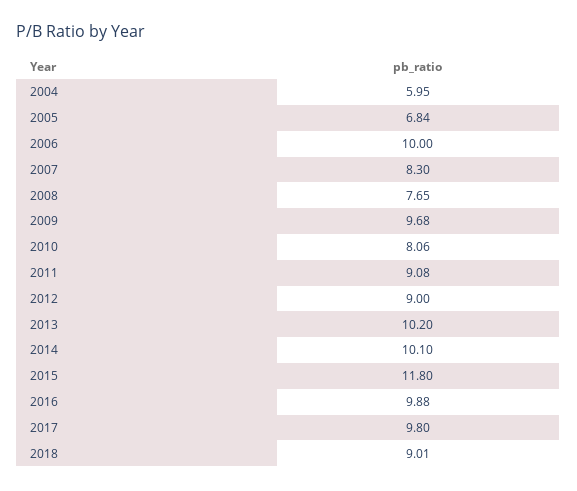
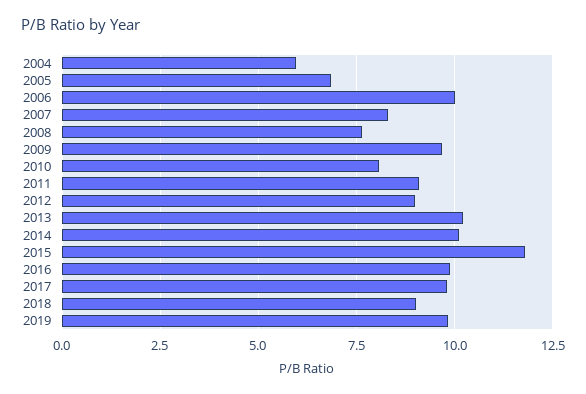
2019: none -> 9.75

